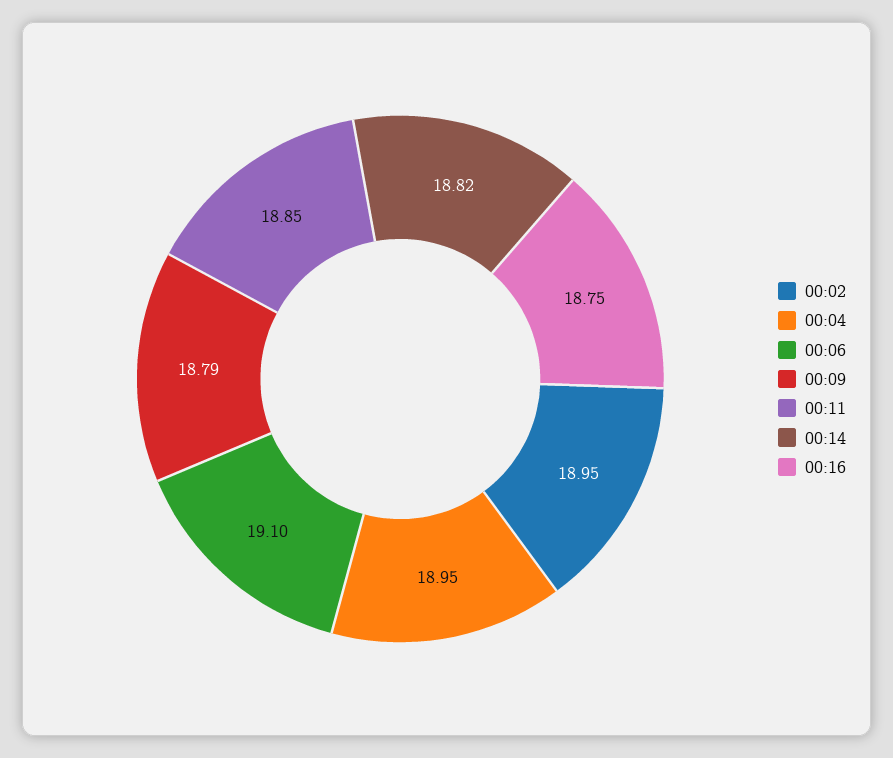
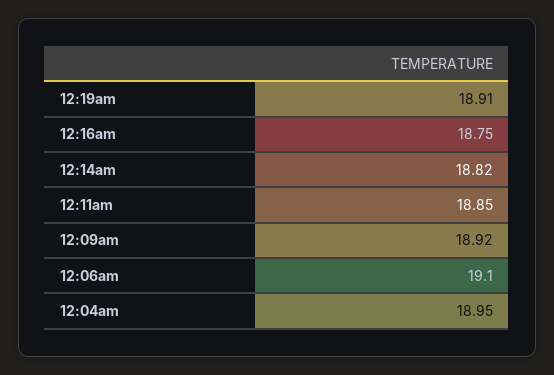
00:02: 18.95 -> none
00:09: 18.79 -> 18.92
12:19am: none -> 18.91

